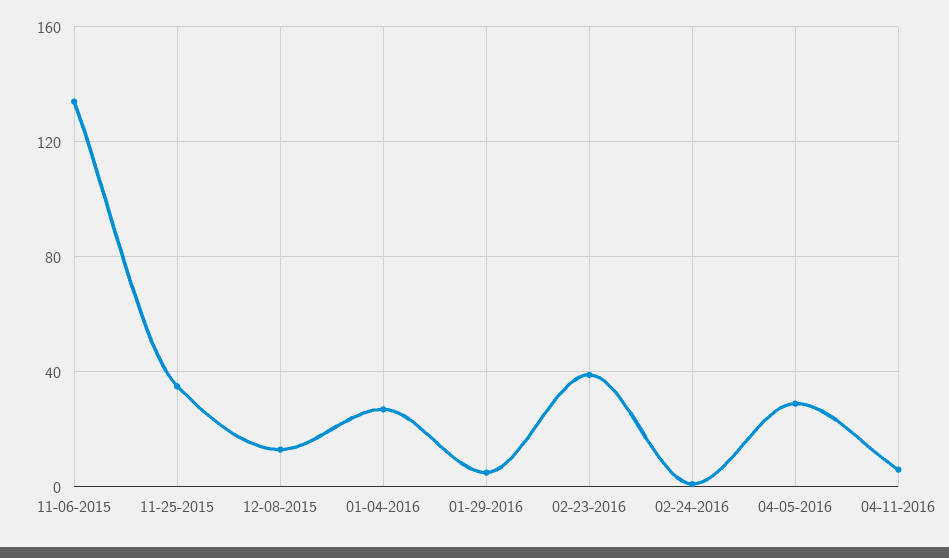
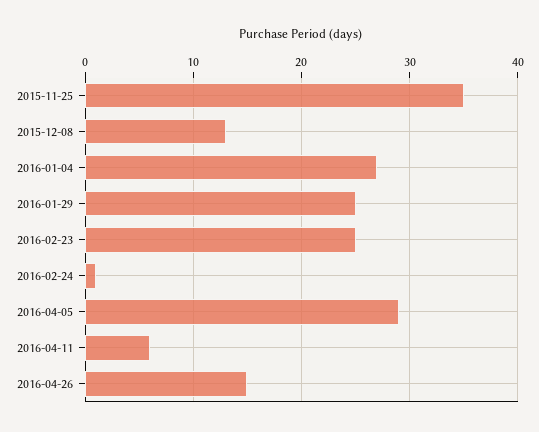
11-06-2015: 135 -> none
01-29-2016: 5 -> 25
02-23-2016: 40 -> 25
2016-04-26: none -> 15

